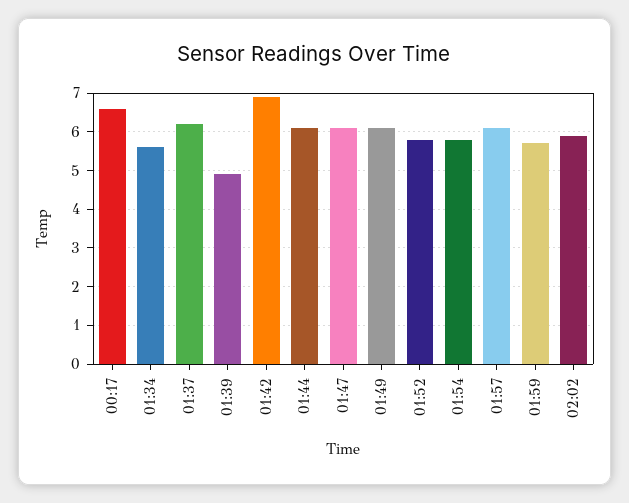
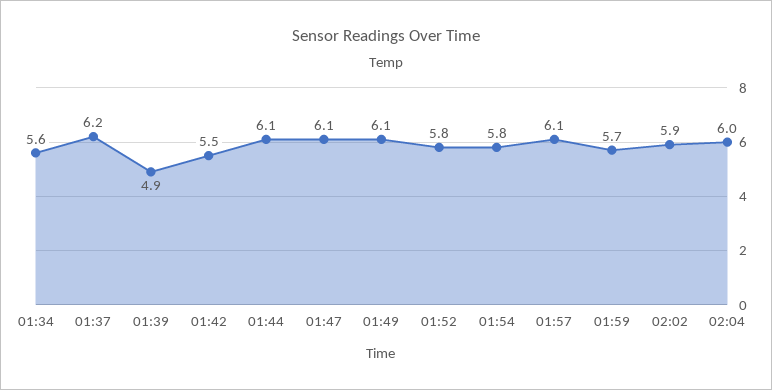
00:17: 6.5 -> none
01:42: 7 -> 5.5
02:04: none -> 6

